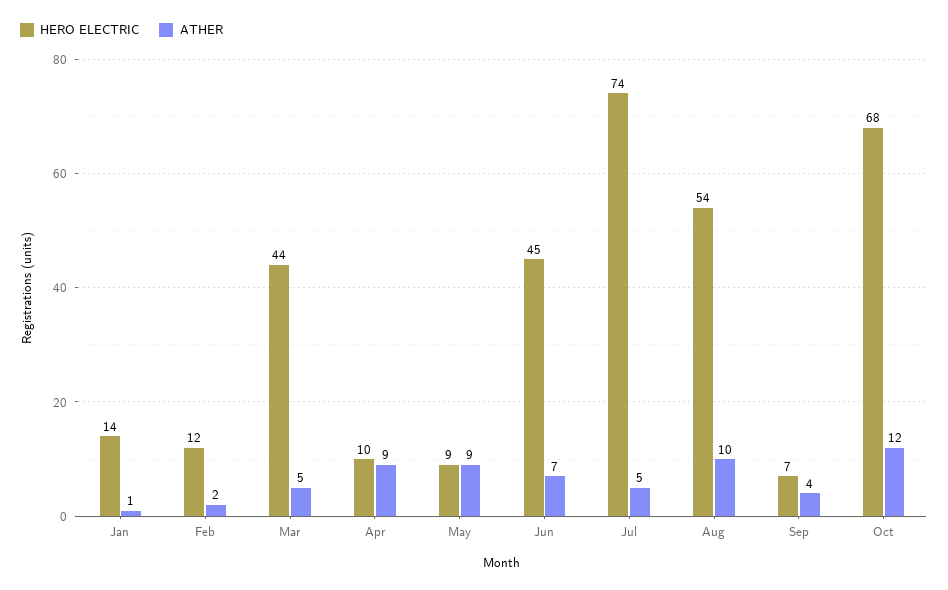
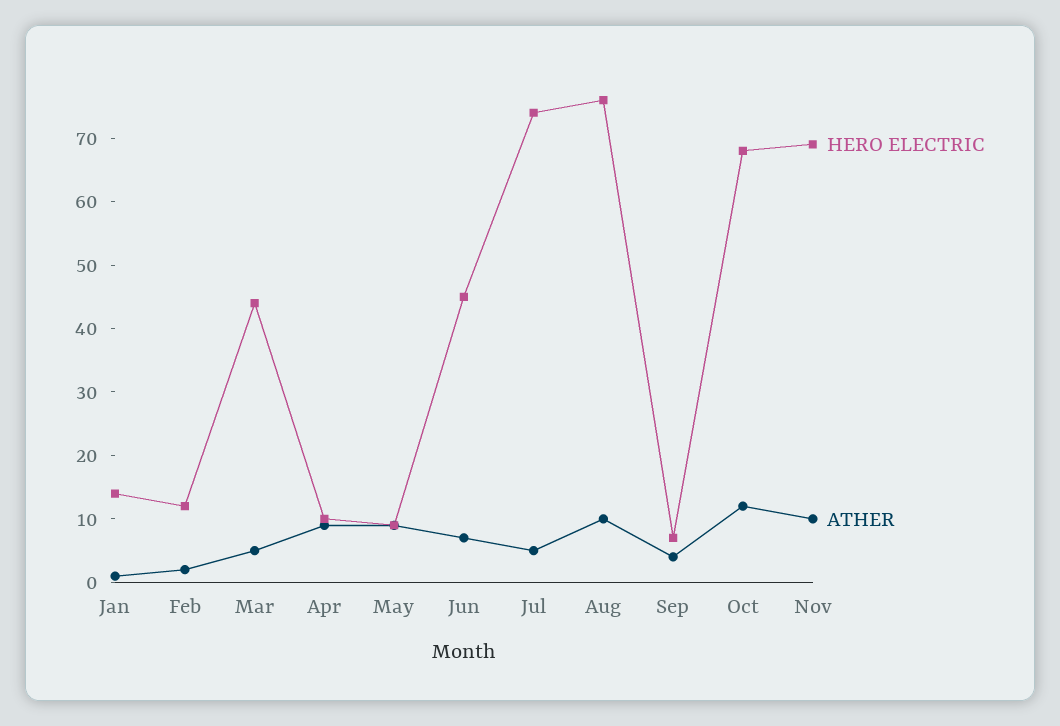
HERO ELECTRIC, Aug: 54 -> 75
HERO ELECTRIC, Nov: none -> 70
ATHER, Nov: none -> 10

